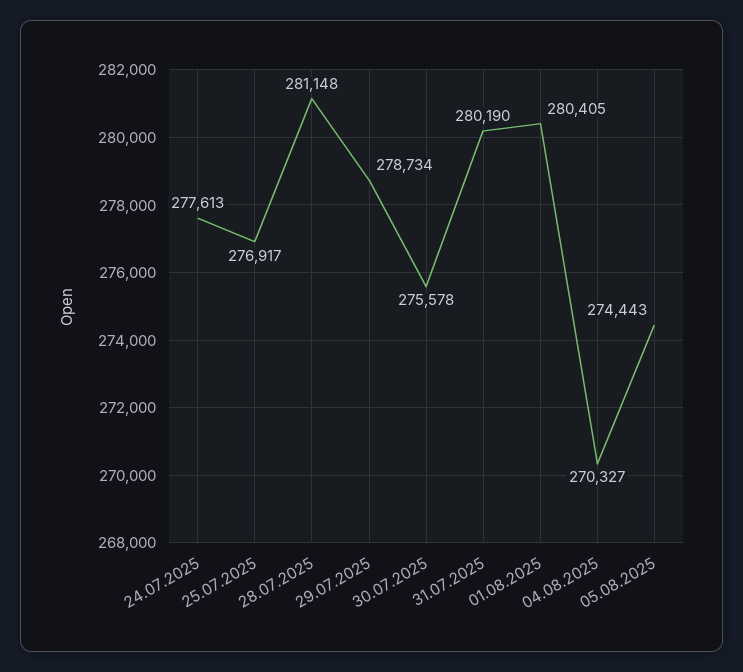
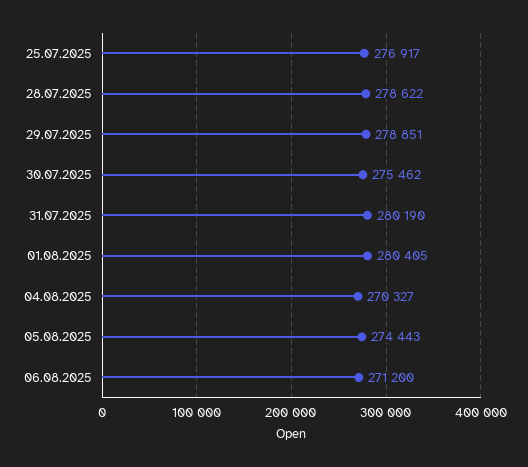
24.07.2025: 277613 -> none
28.07.2025: 281148 -> 278622
29.07.2025: 278734 -> 278851
30.07.2025: 275578 -> 275462
06.08.2025: none -> 271200

